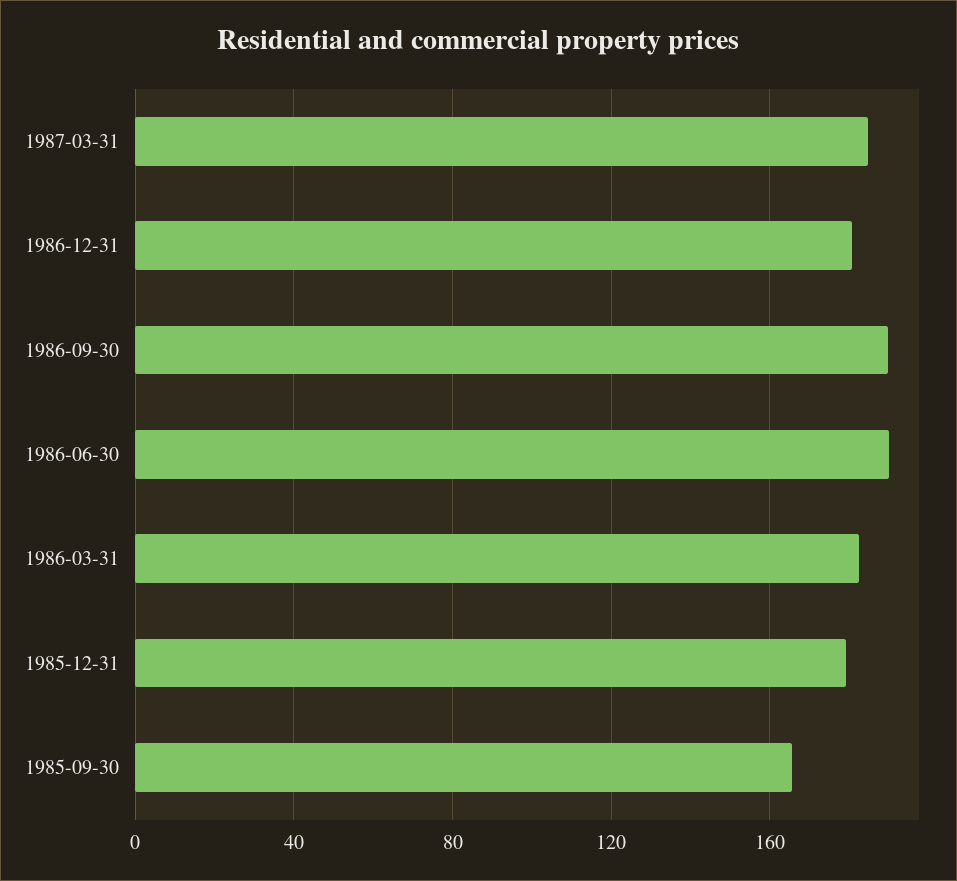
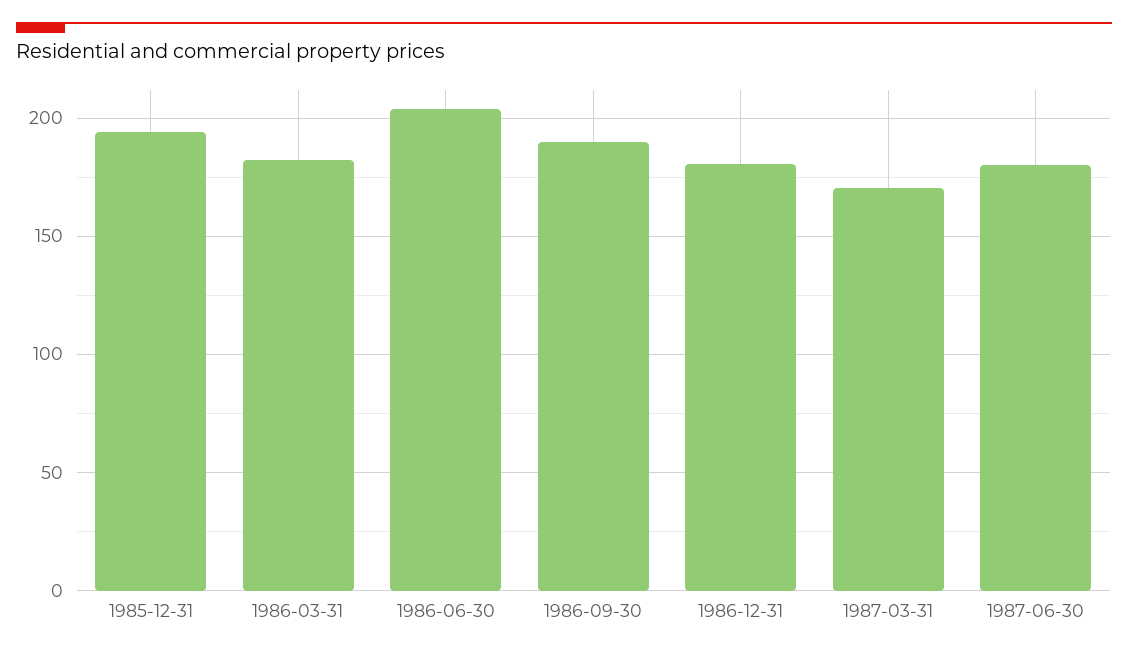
1987-03-31: 185 -> 170
1986-06-30: 190 -> 205
1985-12-31: 180 -> 195
1985-09-30: 165 -> none
1987-06-30: none -> 180

